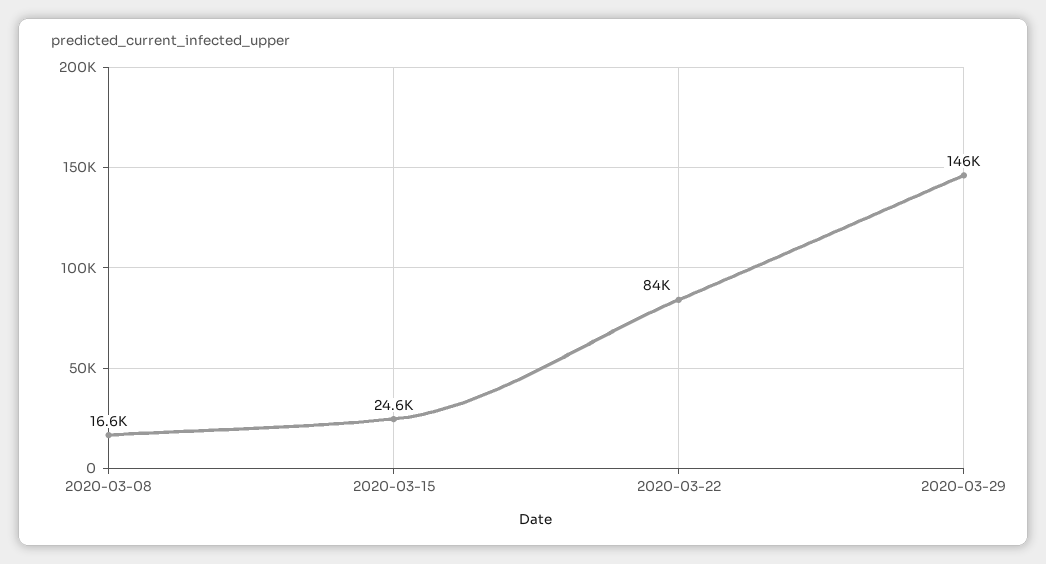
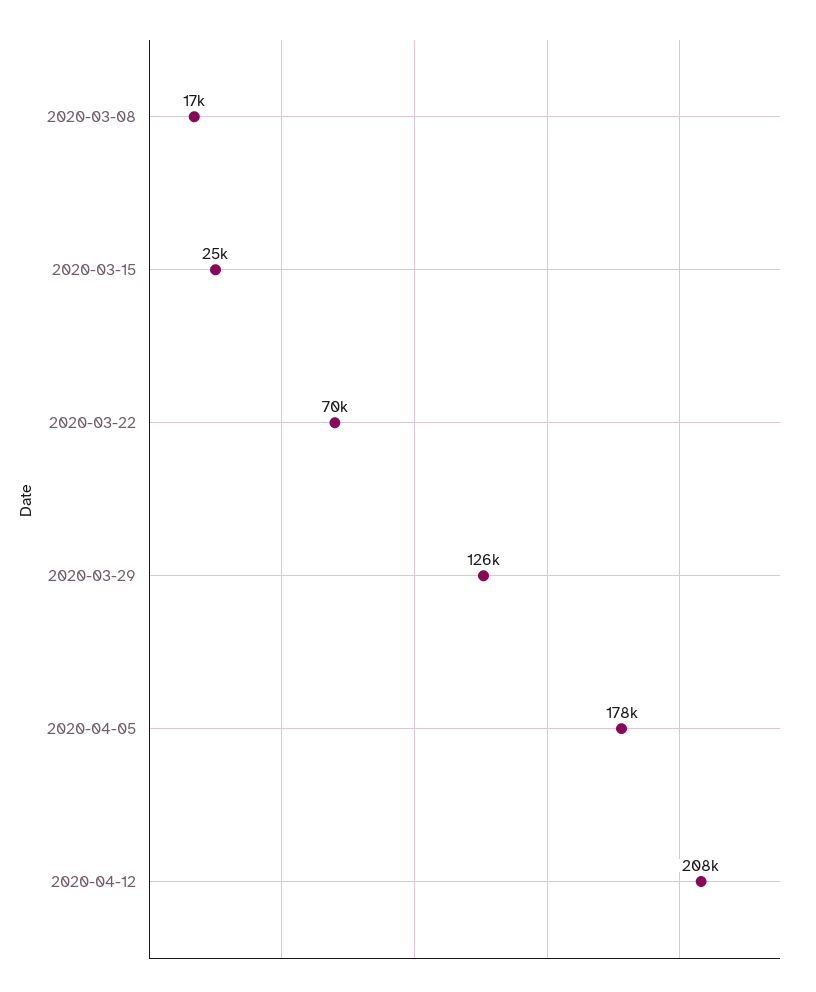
2020-03-22: 84000 -> 70000
2020-03-29: 146000 -> 126000
2020-04-05: none -> 178000
2020-04-12: none -> 208000

